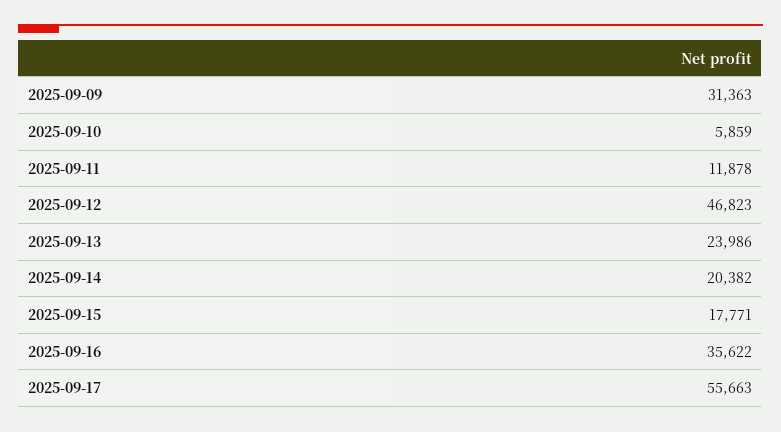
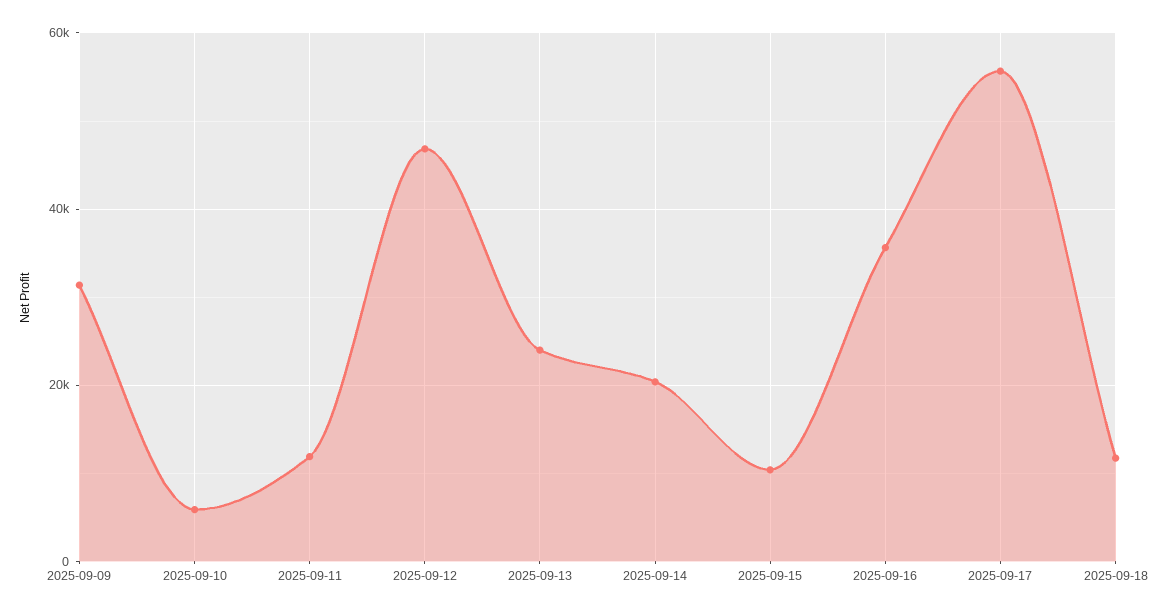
2025-09-15: 17771 -> 10000
2025-09-18: none -> 12000

